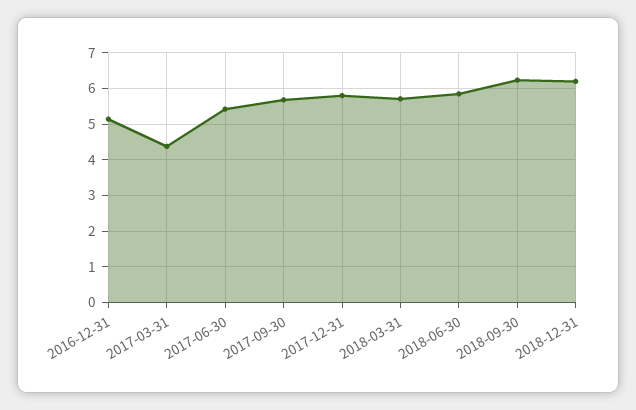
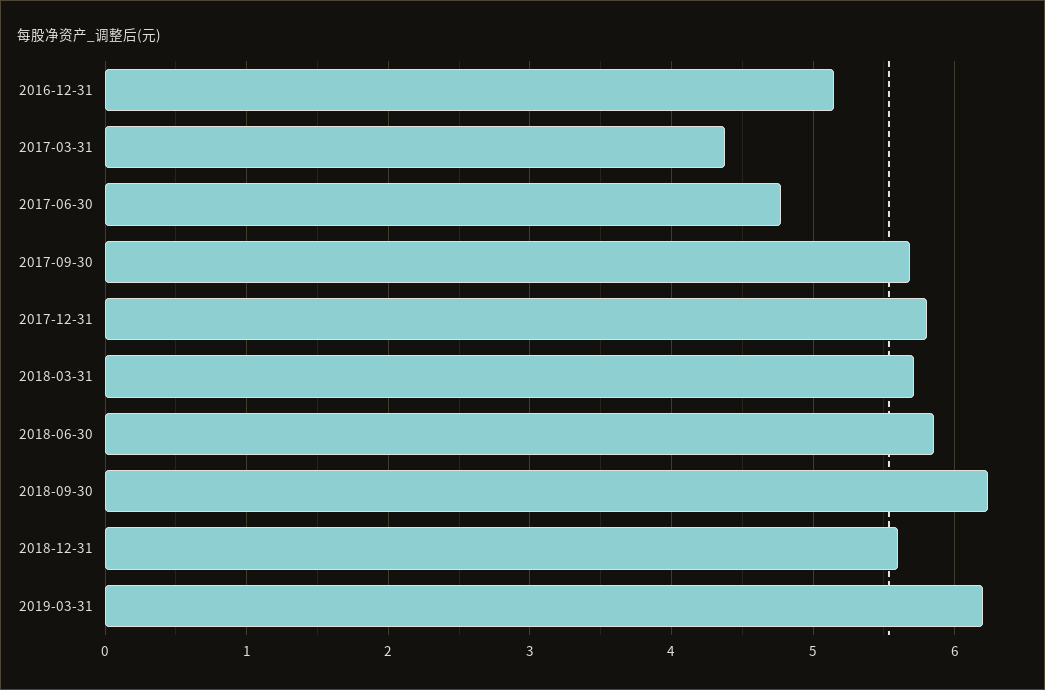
2017-06-30: 5.4 -> 4.8
2018-12-31: 6.2 -> 5.6
2019-03-31: none -> 6.2

